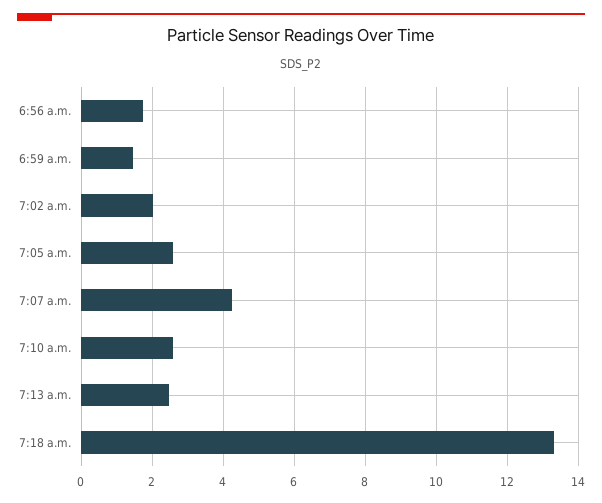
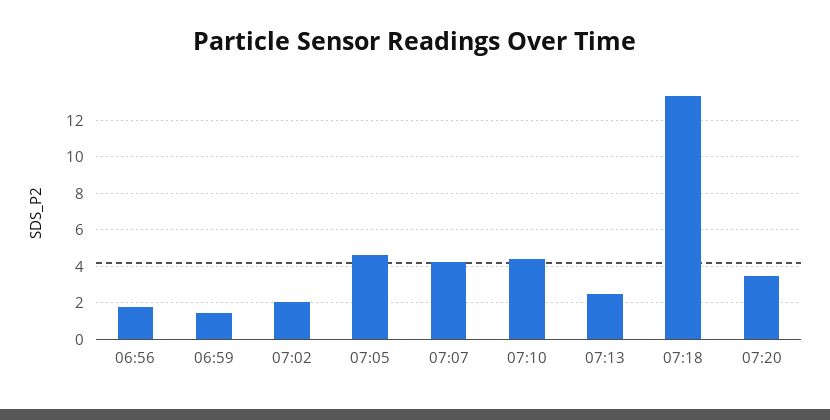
7:05 a.m.: 2.6 -> 4.5
7:10 a.m.: 2.6 -> 4.5
07:20: none -> 3.5

